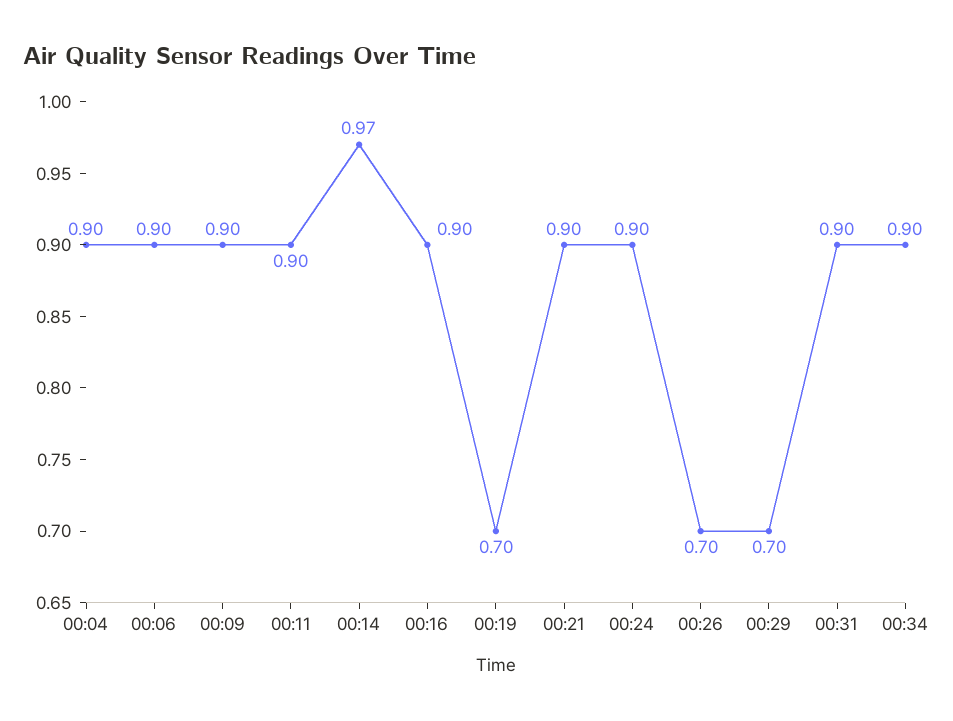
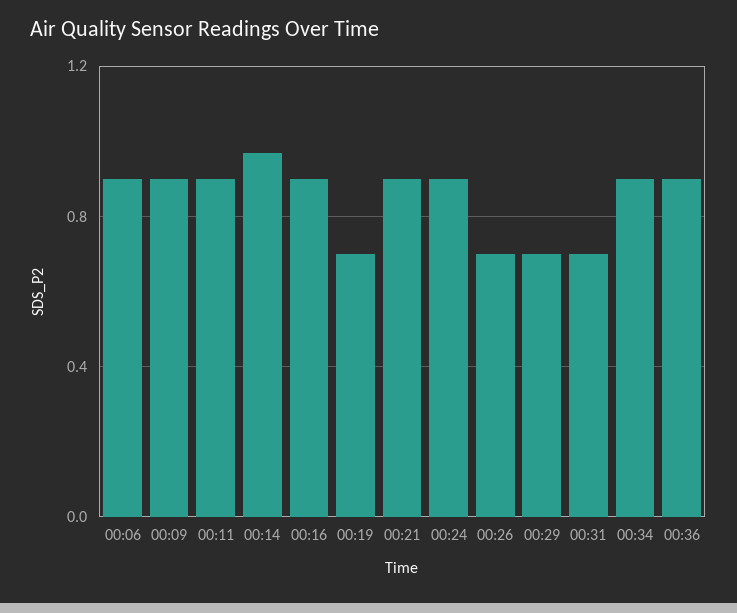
00:04: 0.9 -> none
00:31: 0.9 -> 0.7
00:36: none -> 0.9

